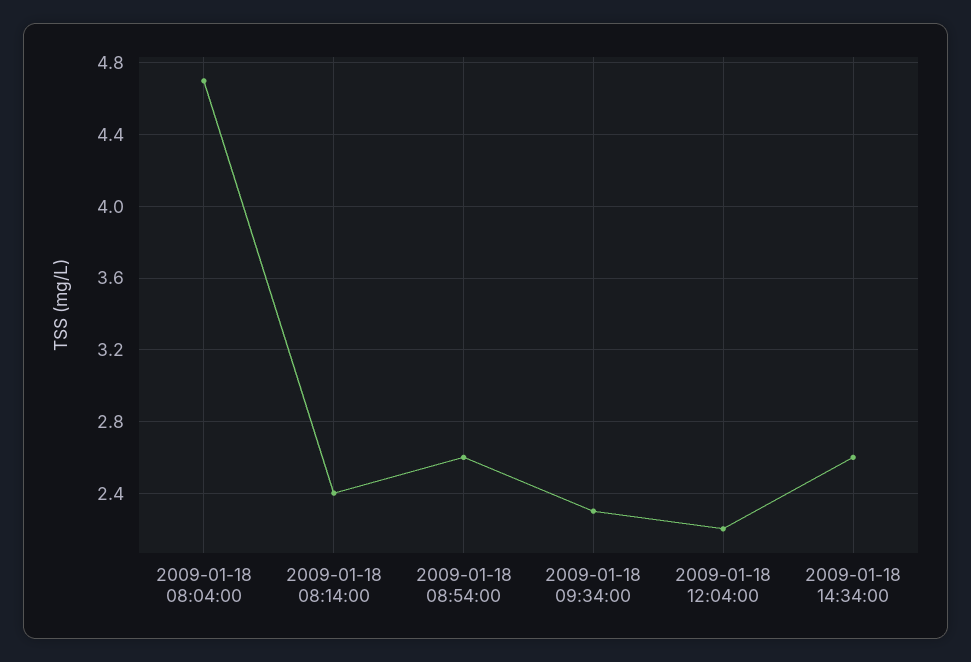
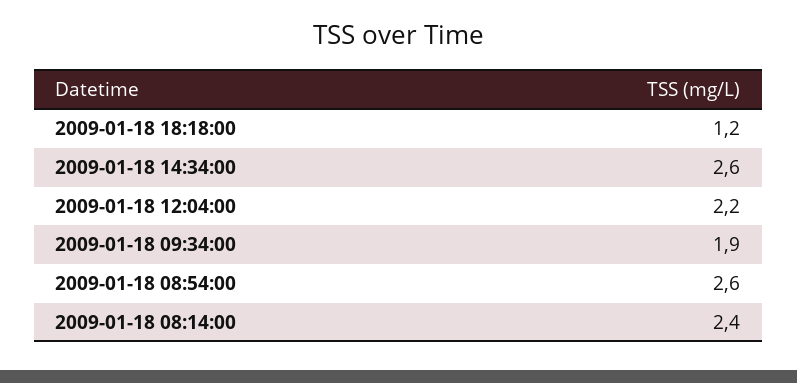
2009-01-18 08:04:00: 4.7 -> none
2009-01-18 09:34:00: 2.3 -> 1.9
2009-01-18 18:18:00: none -> 1.2

